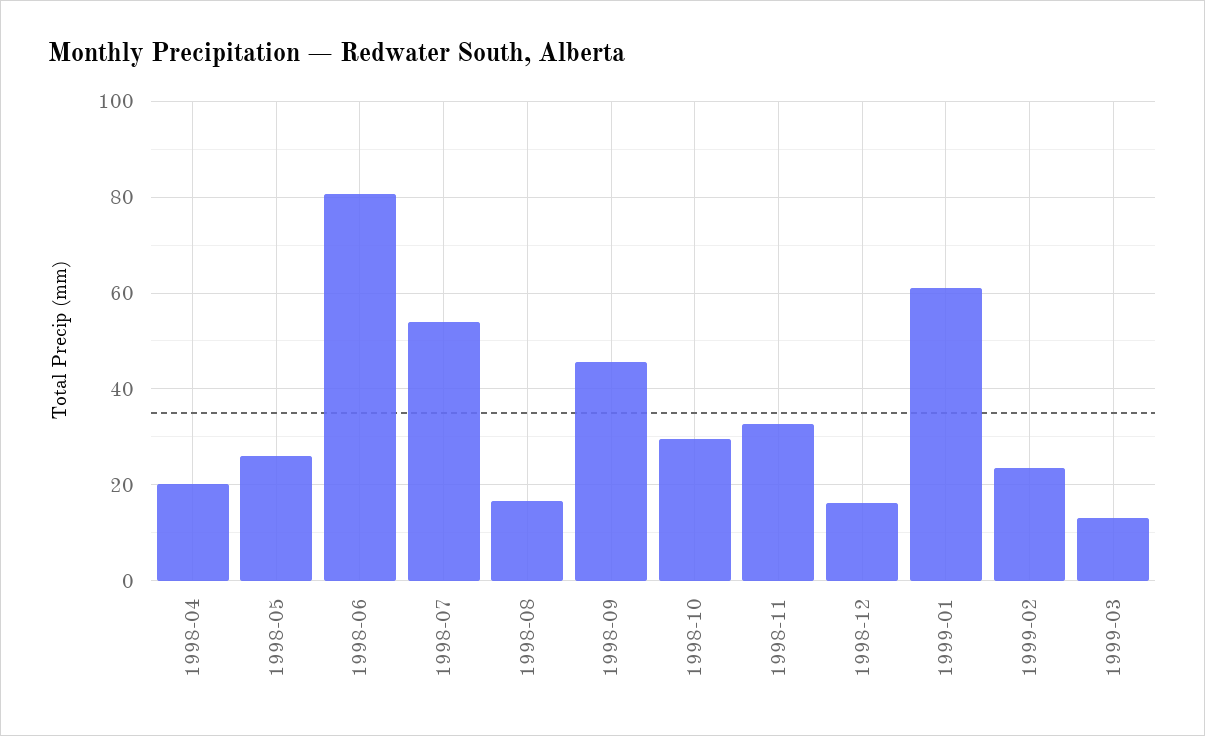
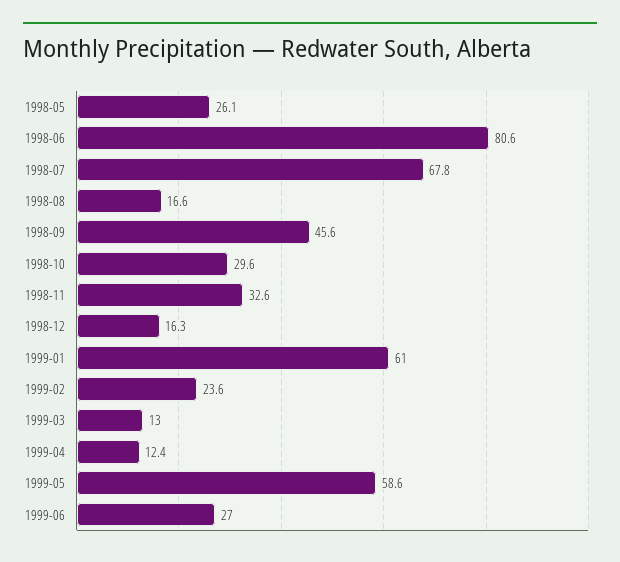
1998-04: 20 -> none
1998-07: 54 -> 67.8
1999-04: none -> 12.4
1999-05: none -> 58.6
1999-06: none -> 27

